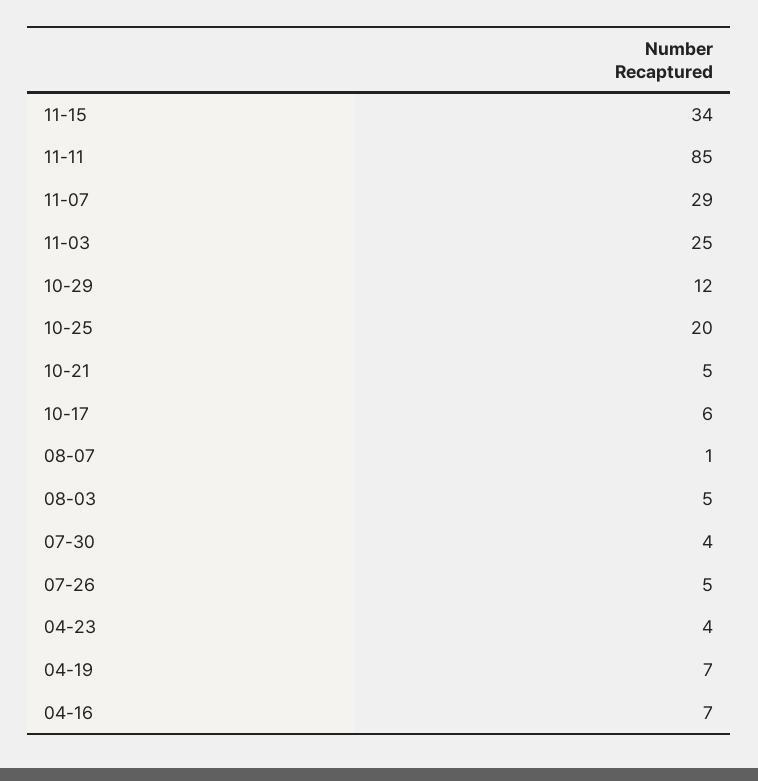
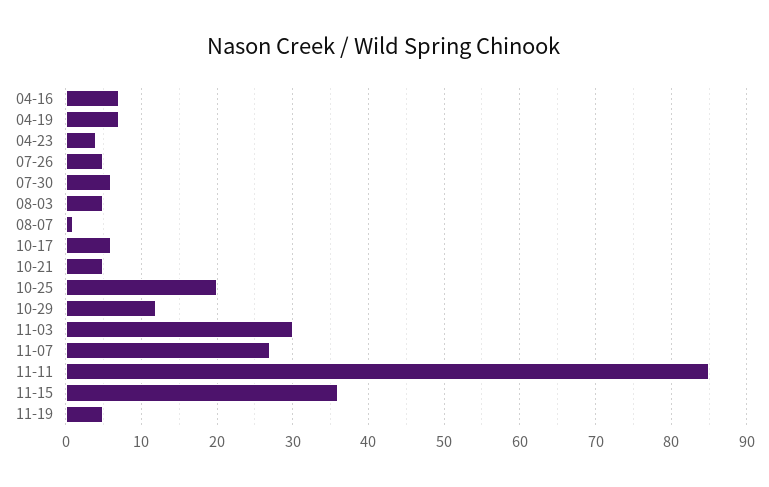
11-15: 34 -> 36
11-07: 29 -> 27
11-03: 25 -> 30
07-30: 4 -> 6
11-19: none -> 5

